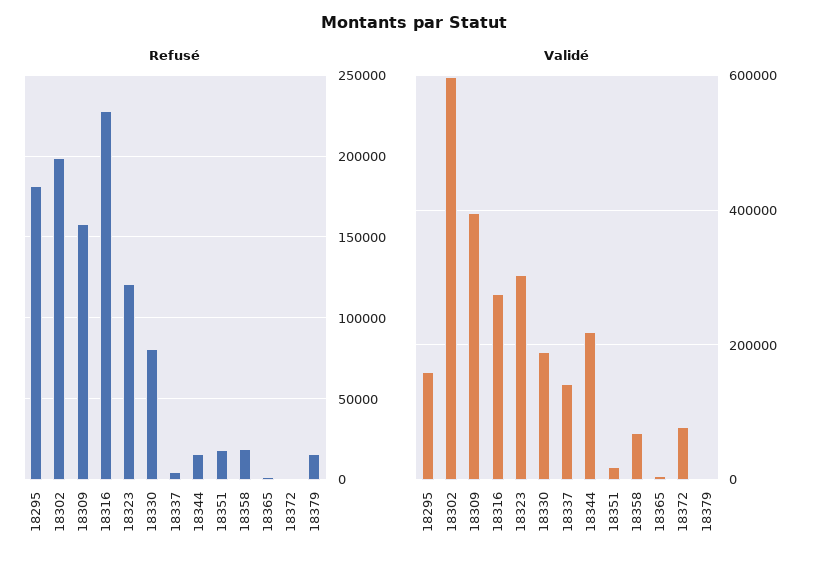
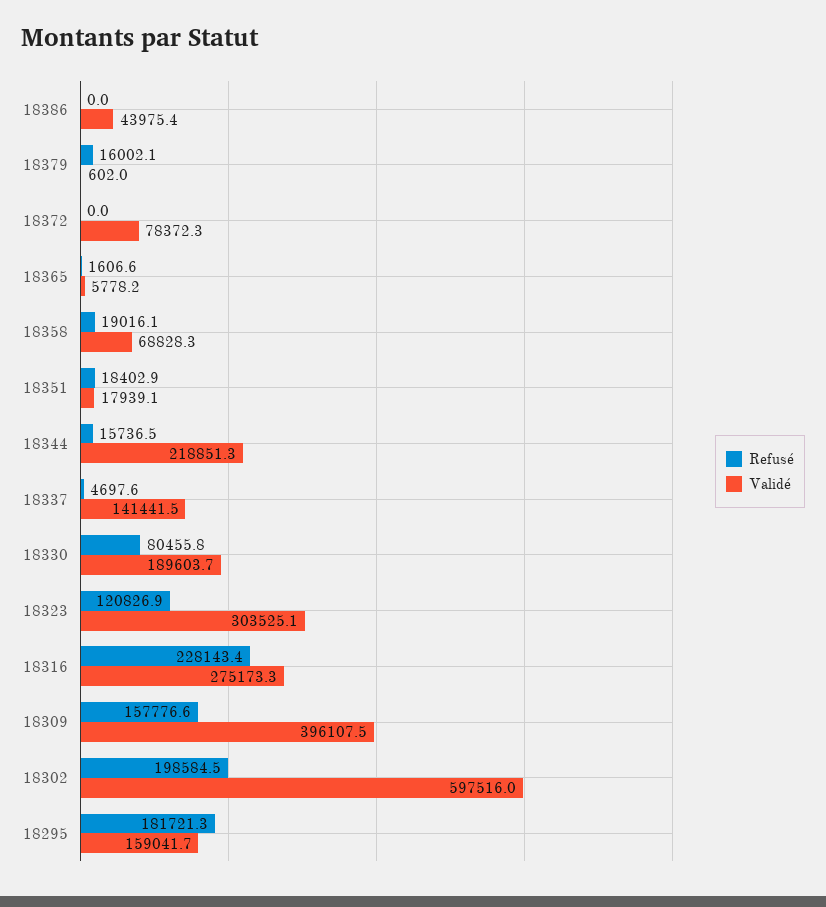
Refusé, 18386: none -> 0
Validé, 18386: none -> 43975.4

